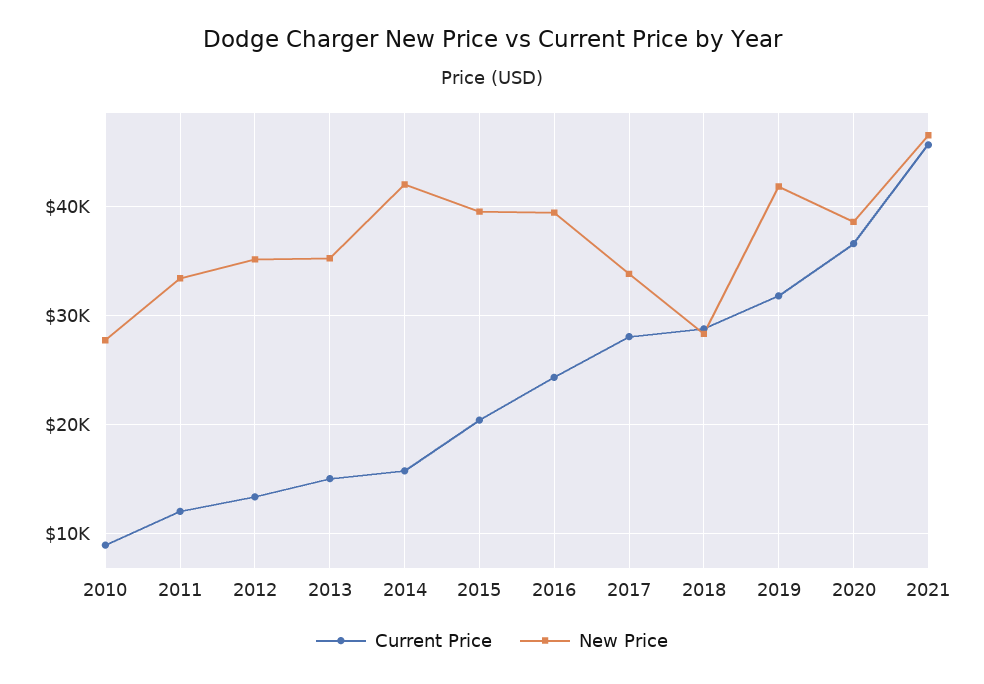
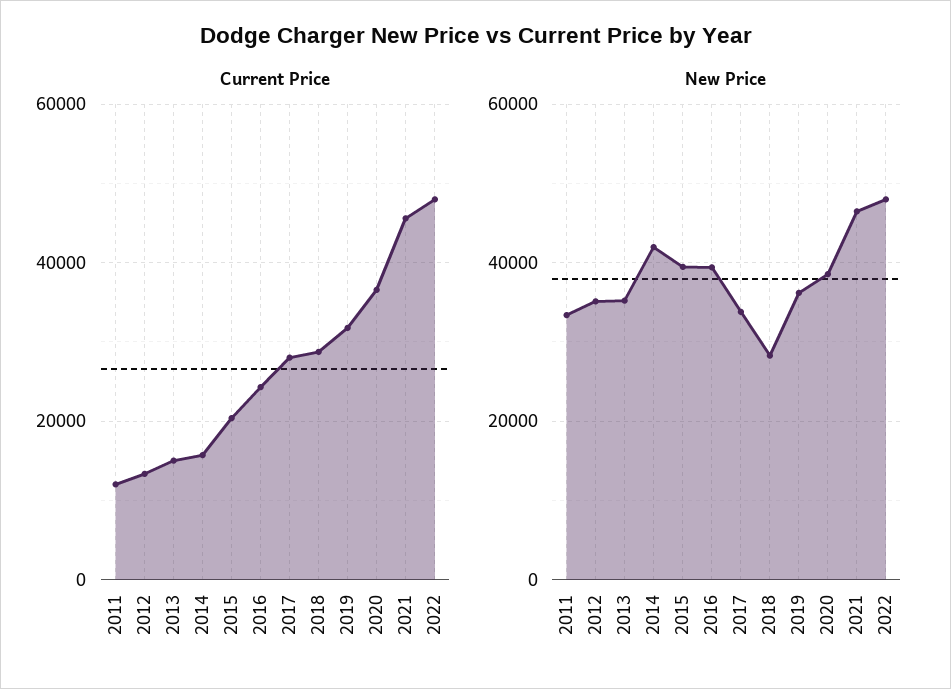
Current Price, 2010: 9000 -> none
New Price, 2010: 28000 -> none
New Price, 2019: 42000 -> 36000
Current Price, 2022: none -> 48000
New Price, 2022: none -> 48000

